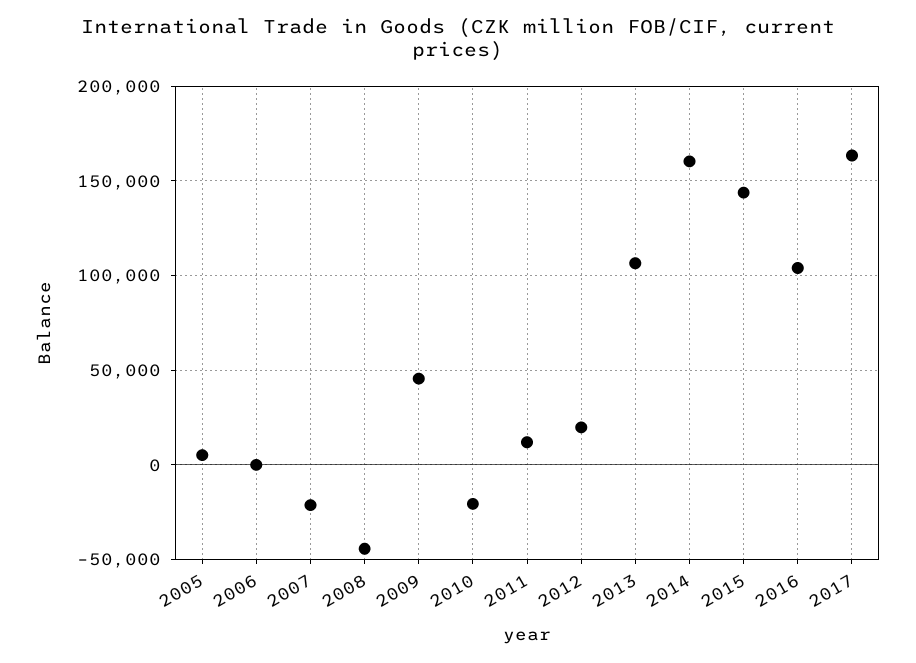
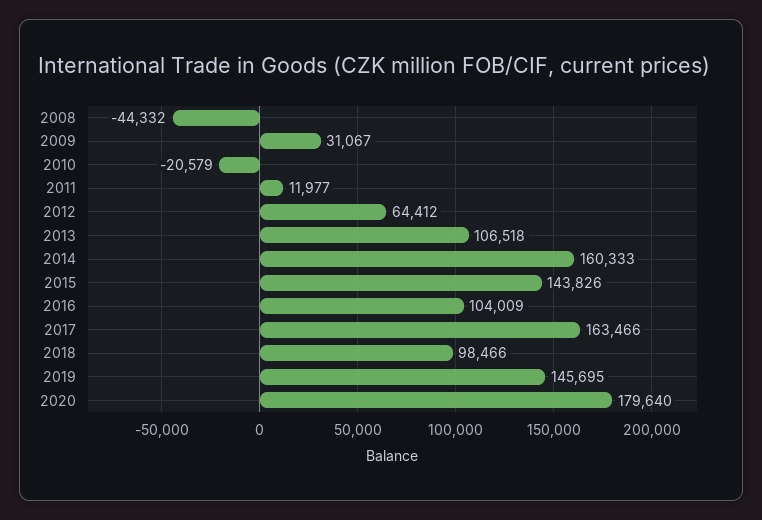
2005: 5000 -> none
2006: 0 -> none
2007: -20000 -> none
2009: 45000 -> 31067
2012: 20000 -> 64412
2018: none -> 98466
2019: none -> 145695
2020: none -> 179640

